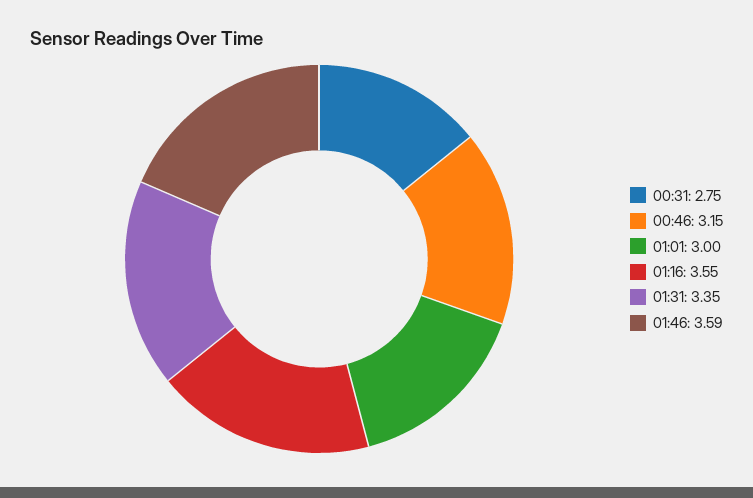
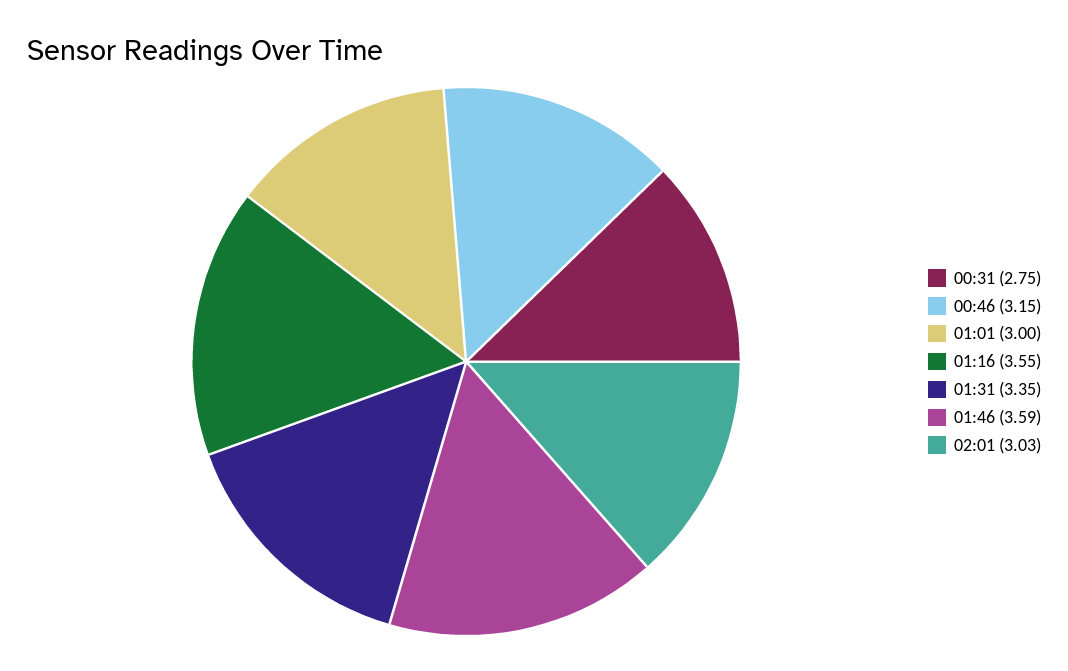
02:01: none -> 3.03

